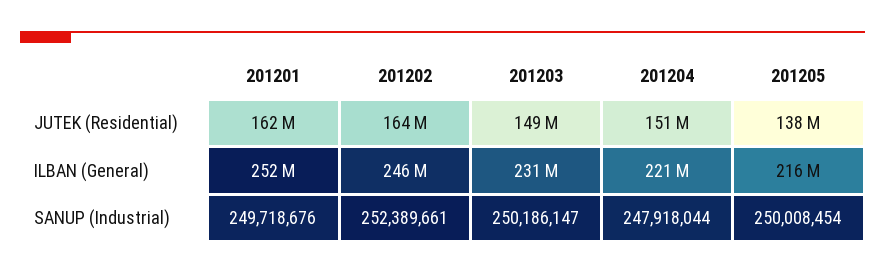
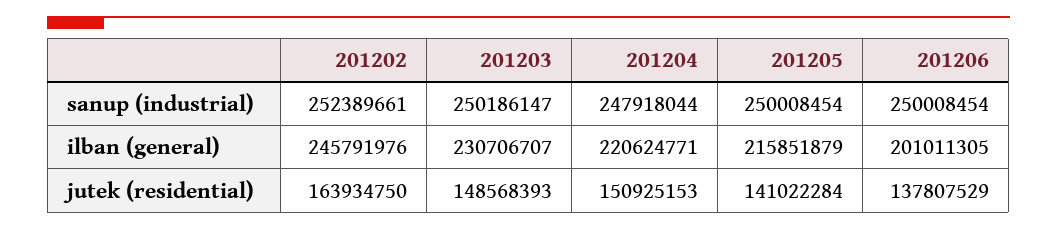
201201, JUTEK (Residential): 162000000 -> none
201205, JUTEK (Residential): 138000000 -> 141022284
201201, ILBAN (General): 252000000 -> none
201201, SANUP (Industrial): 249718676 -> none
201206, SANUP (Industrial): none -> 250008454
201206, ILBAN (General): none -> 201011305
201206, JUTEK (Residential): none -> 137807529

